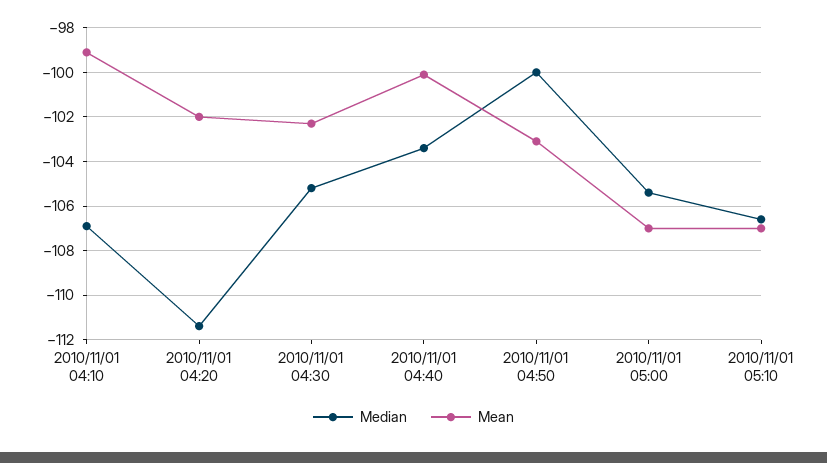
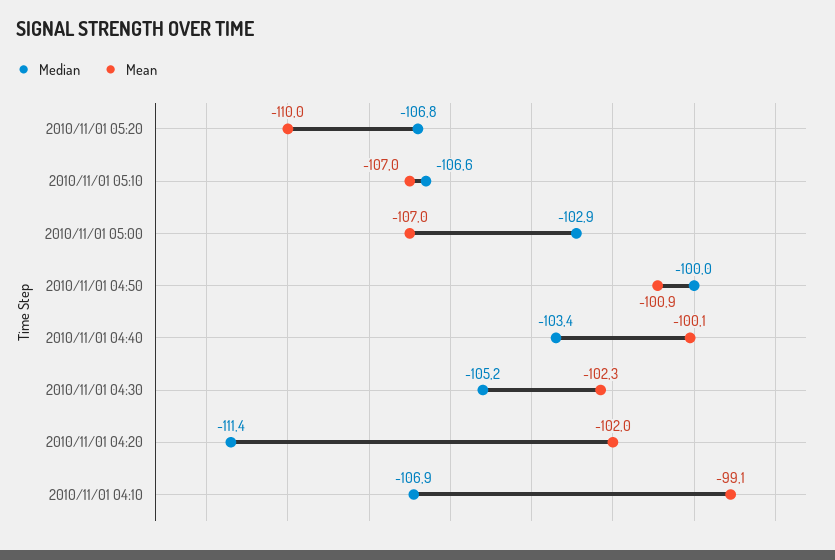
Mean, 2010/11/01 04:50: -103 -> -100.9
Median, 2010/11/01 05:00: -105.5 -> -102.9
Median, 2010/11/01 05:20: none -> -106.8
Mean, 2010/11/01 05:20: none -> -110

